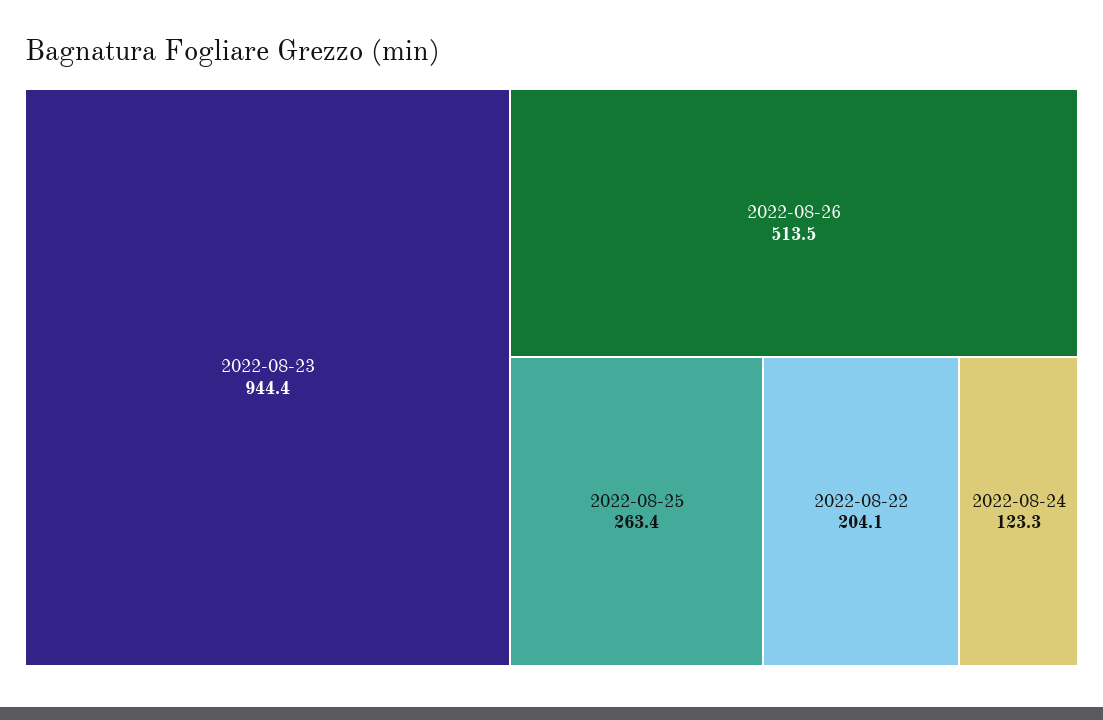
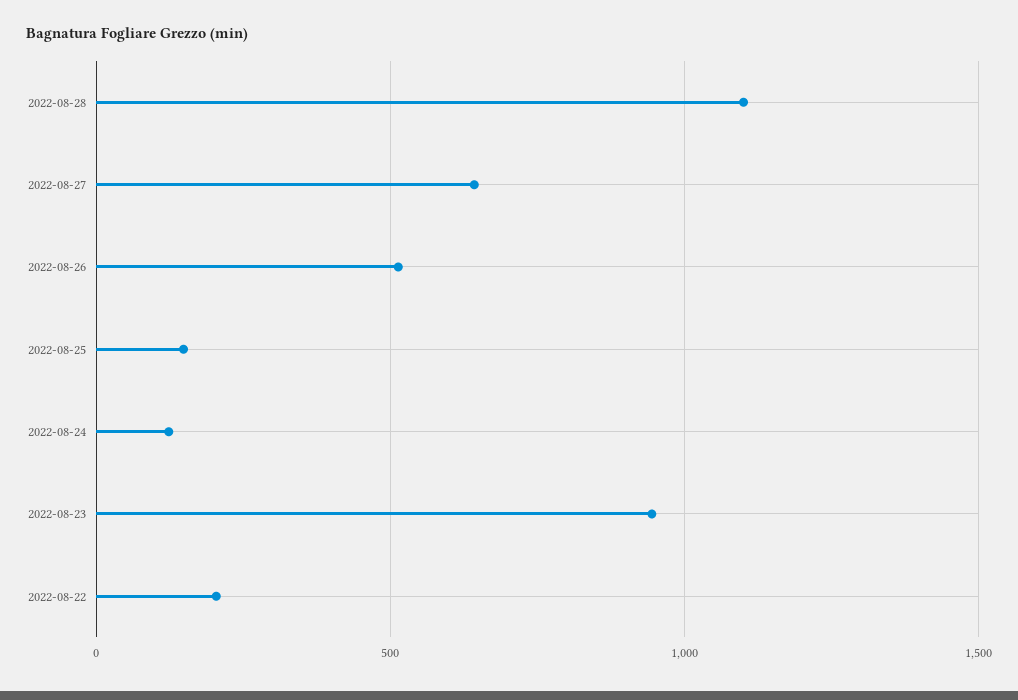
2022-08-25: 263.4 -> 150
2022-08-28: none -> 1100
2022-08-27: none -> 650

